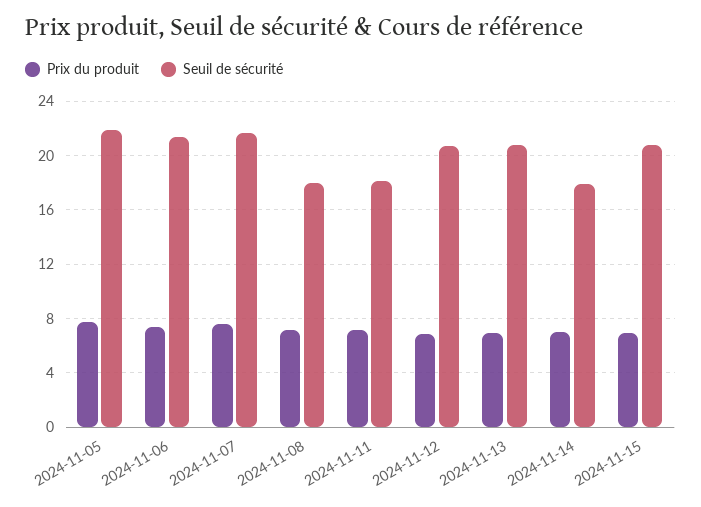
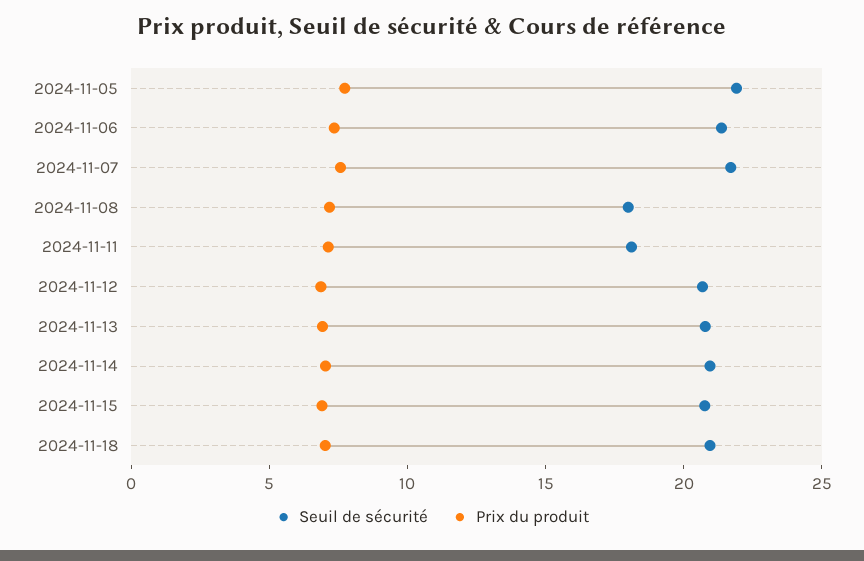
Seuil de sécurité, 2024-11-14: 18 -> 21
Seuil de sécurité, 2024-11-18: none -> 21
Prix du produit, 2024-11-18: none -> 7

